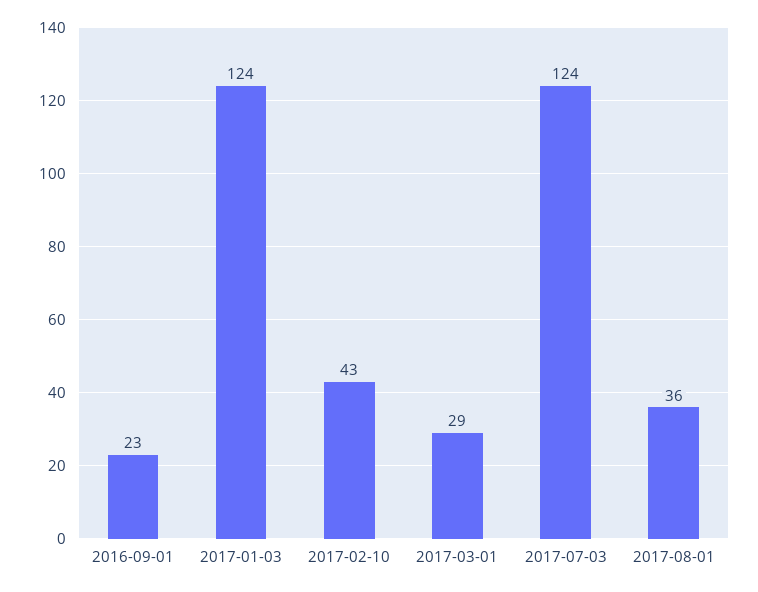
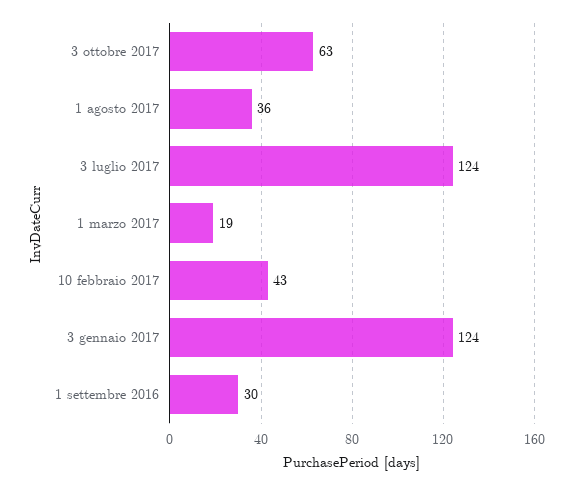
2016-09-01: 23 -> 30
2017-03-01: 29 -> 19
3 ottobre 2017: none -> 63

